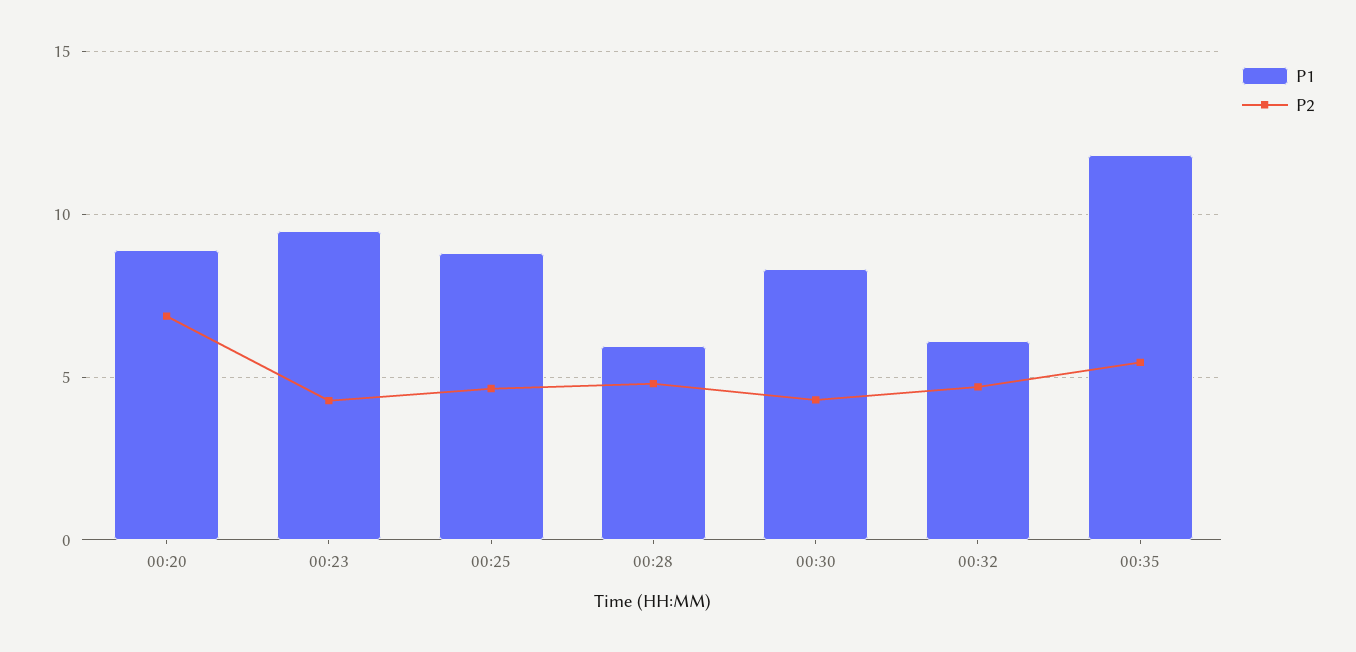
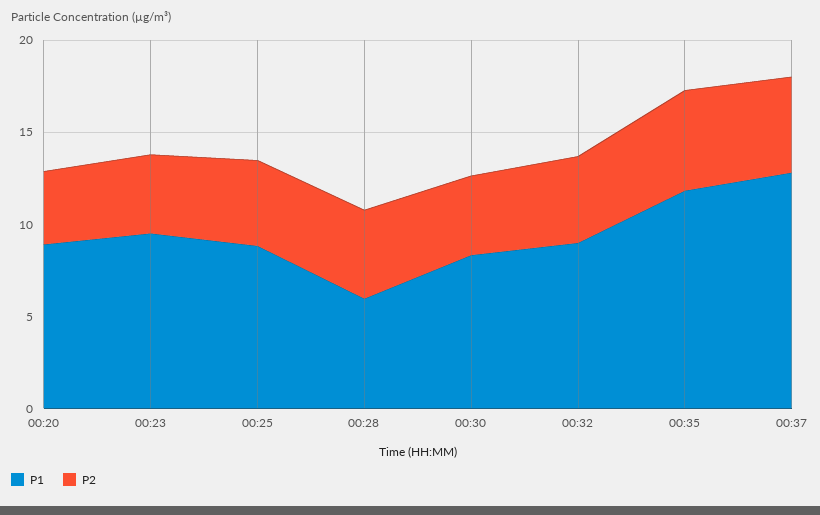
P2, 00:20: 7 -> 4
P1, 00:32: 6 -> 9
P1, 00:37: none -> 13
P2, 00:37: none -> 5

